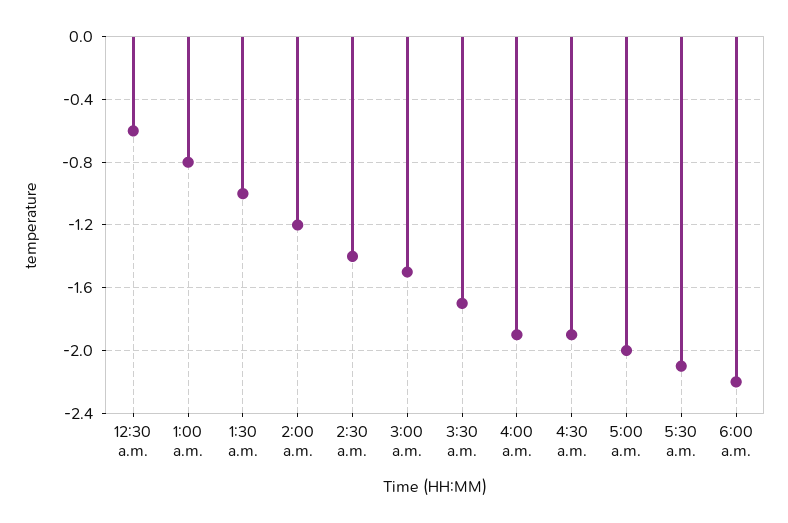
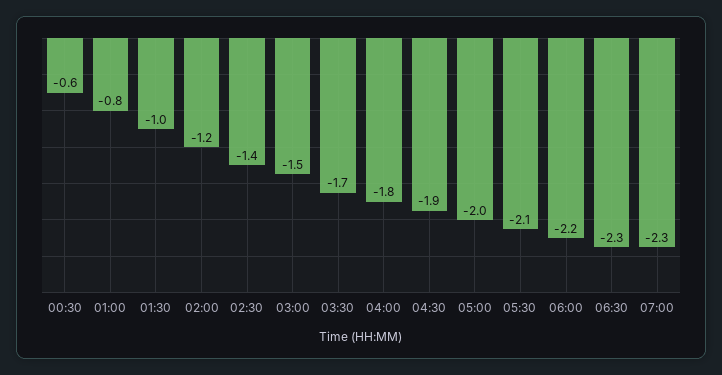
4:00 a.m.: -1.9 -> -1.8
06:30: none -> -2.3
07:00: none -> -2.3

